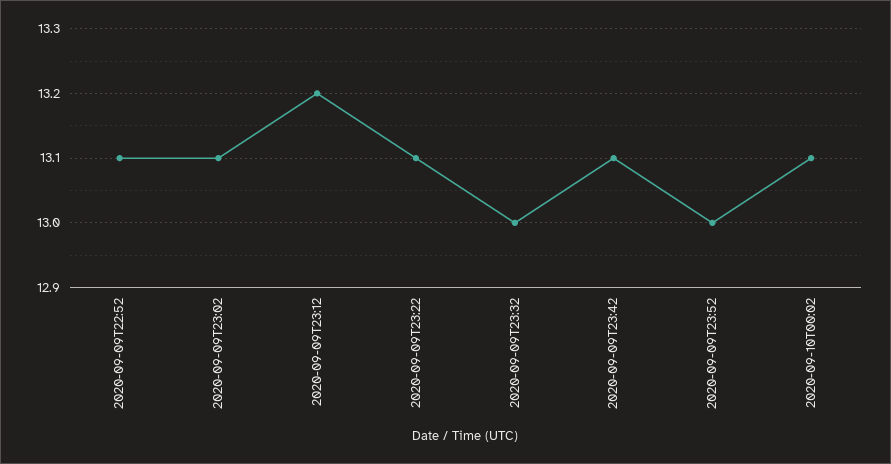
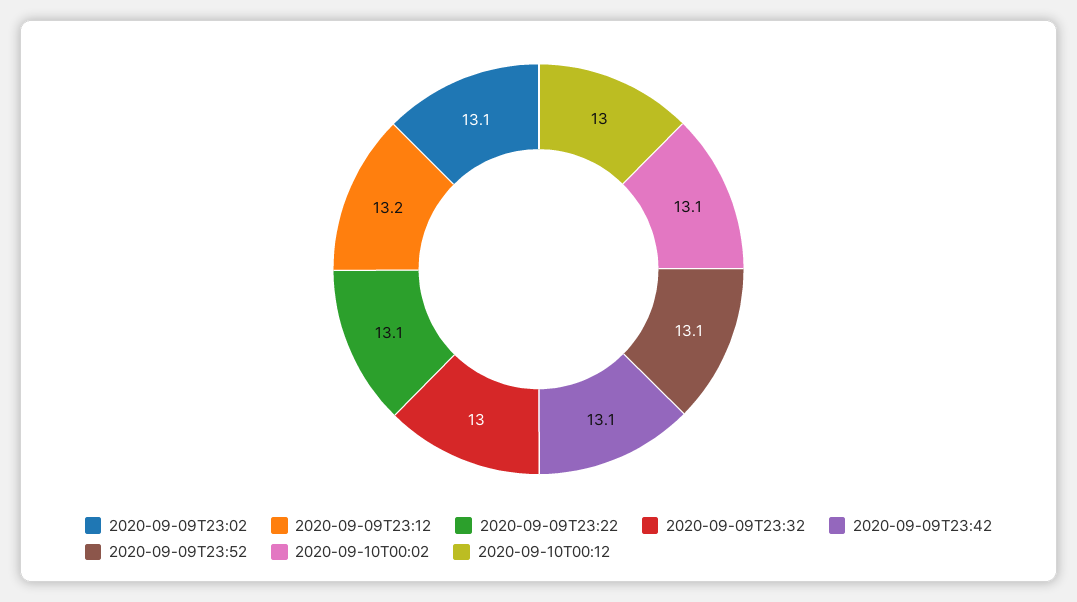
2020-09-09T22:52: 13.1 -> none
2020-09-09T23:52: 13 -> 13.1
2020-09-10T00:12: none -> 13

